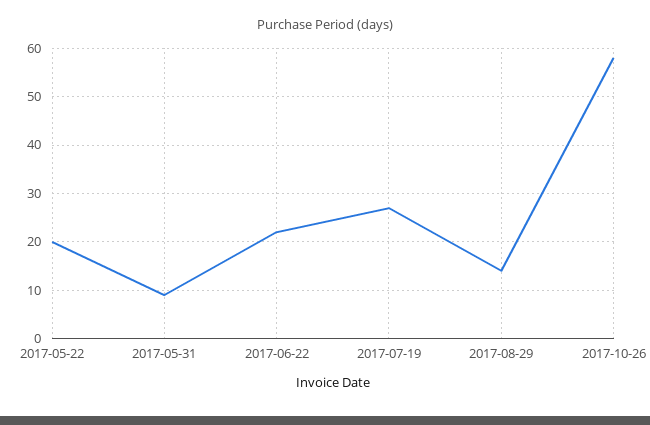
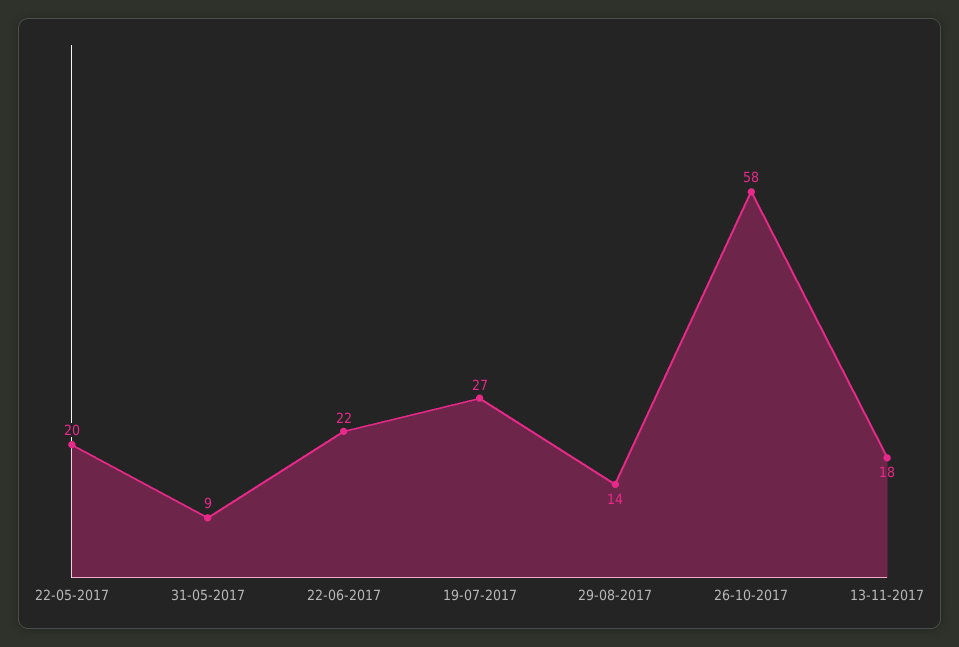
13-11-2017: none -> 18

